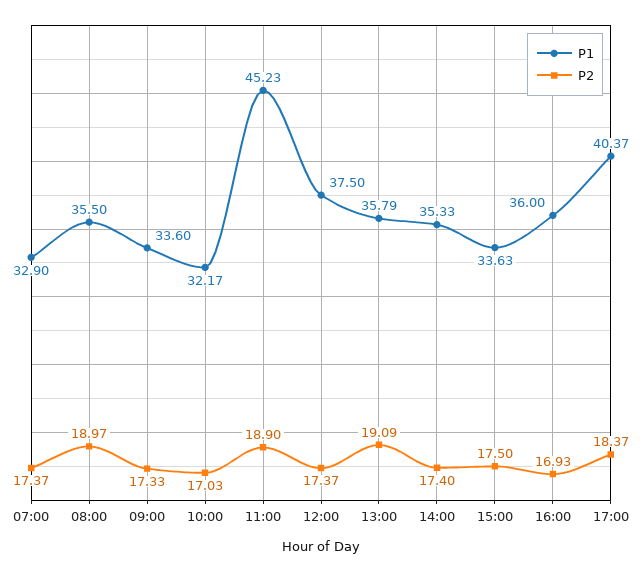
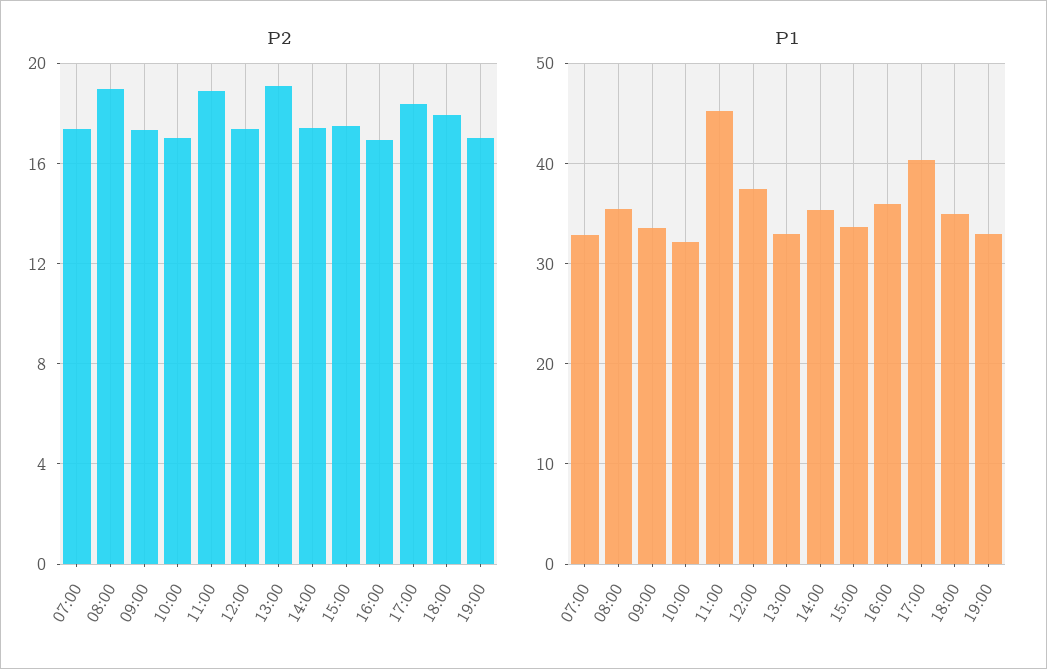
P1, 13:00: 35.79 -> 33
P2, 18:00: none -> 18
P2, 19:00: none -> 17
P1, 18:00: none -> 35
P1, 19:00: none -> 33

